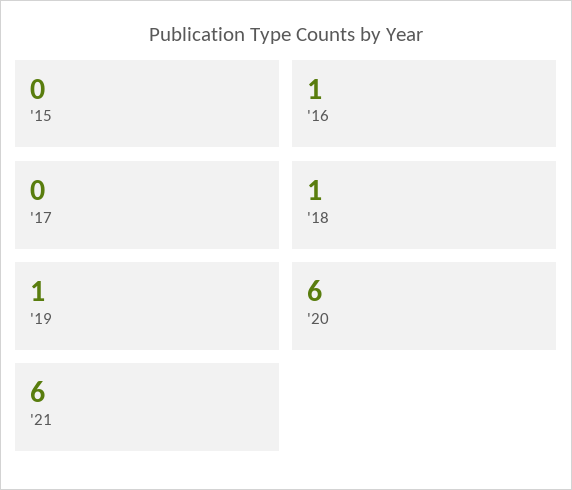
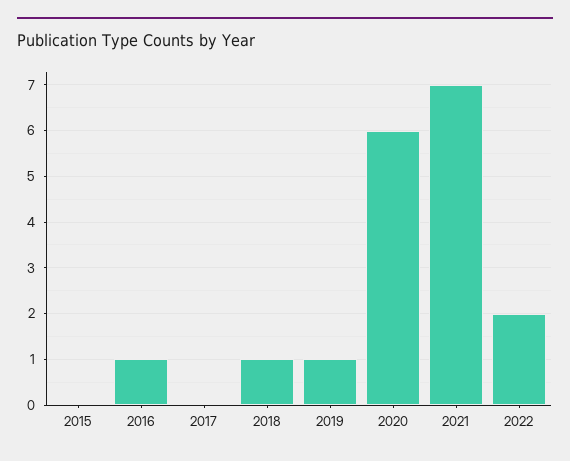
'21: 6 -> 7
2022: none -> 2

